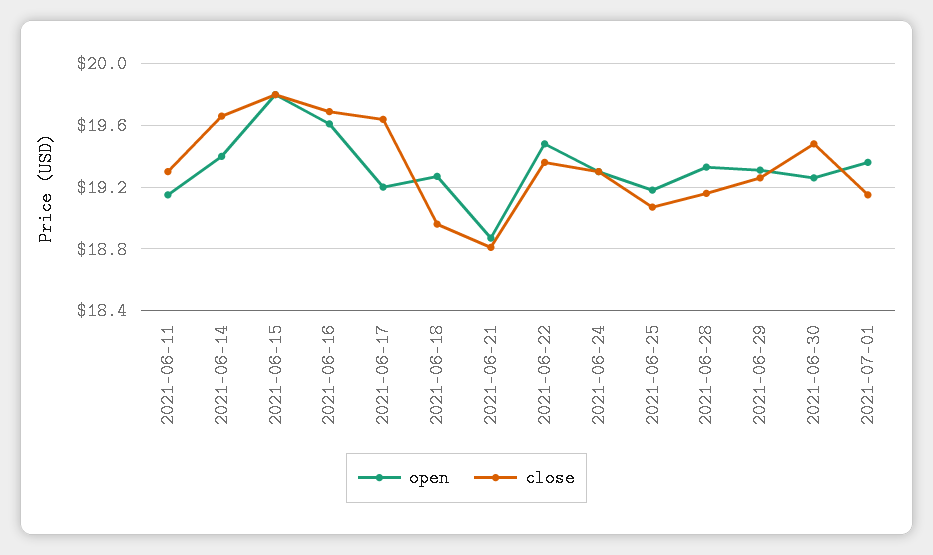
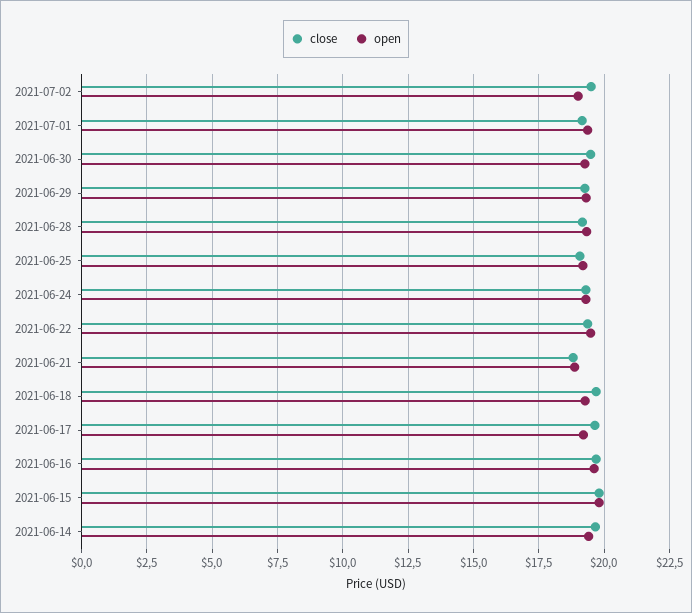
open, 2021-06-11: 19.15 -> none
close, 2021-06-11: 19.3 -> none
close, 2021-06-18: 18.95 -> 19.75
close, 2021-07-02: none -> 19.5
open, 2021-07-02: none -> 19

